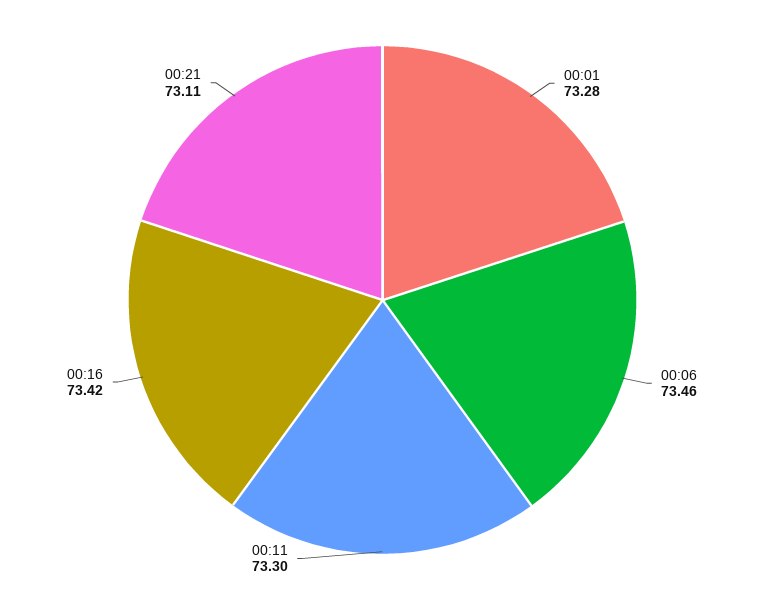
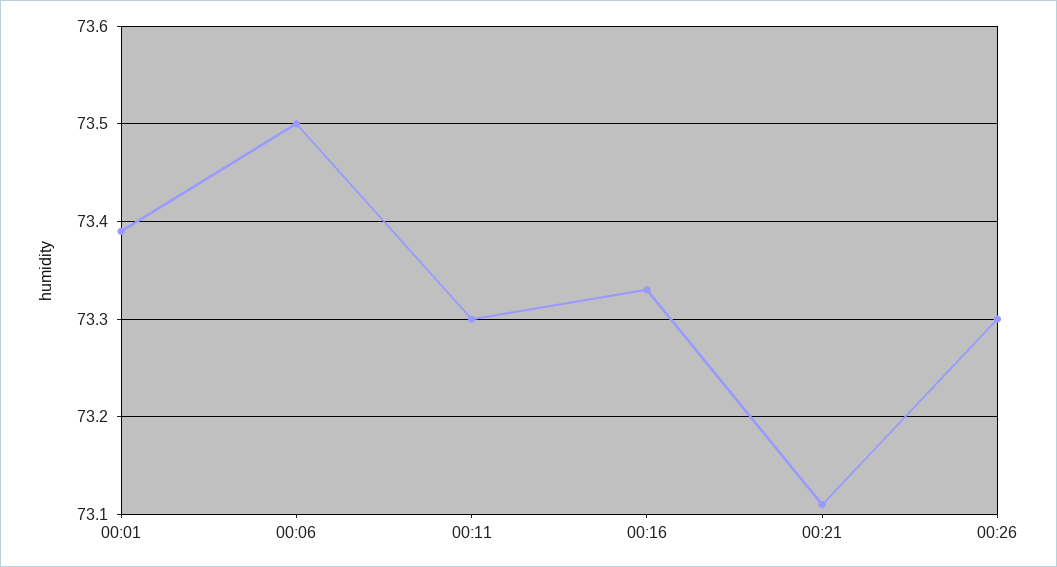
00:01: 73.28 -> 73.39
00:06: 73.46 -> 73.5
00:16: 73.42 -> 73.33
00:26: none -> 73.3

